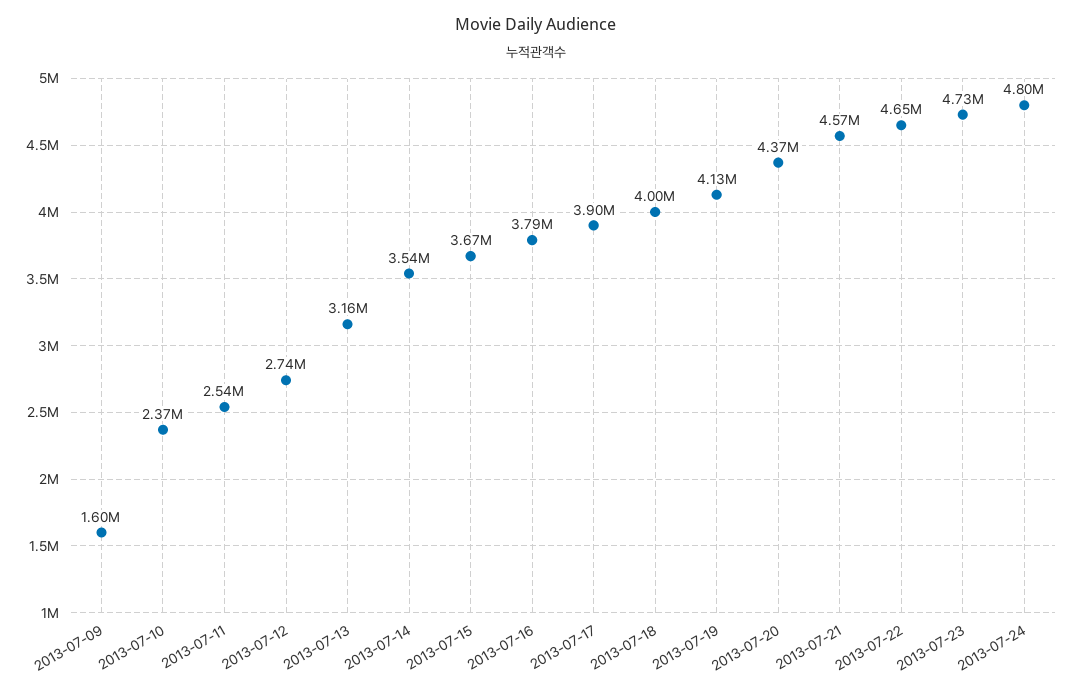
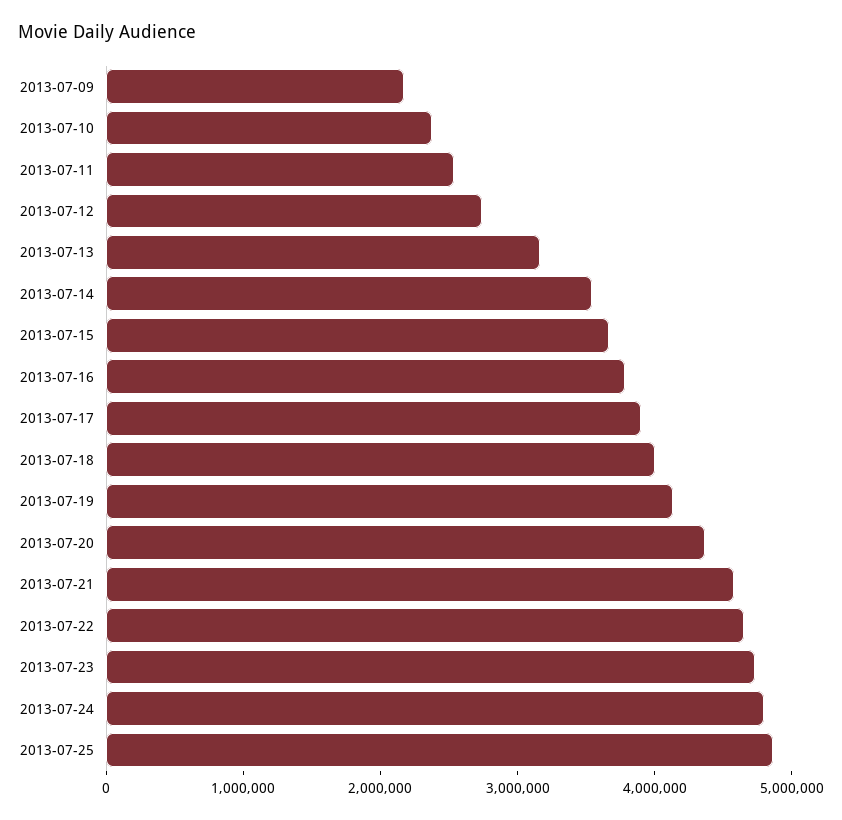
2013-07-09: 1600000 -> 2200000
2013-07-25: none -> 4800000

